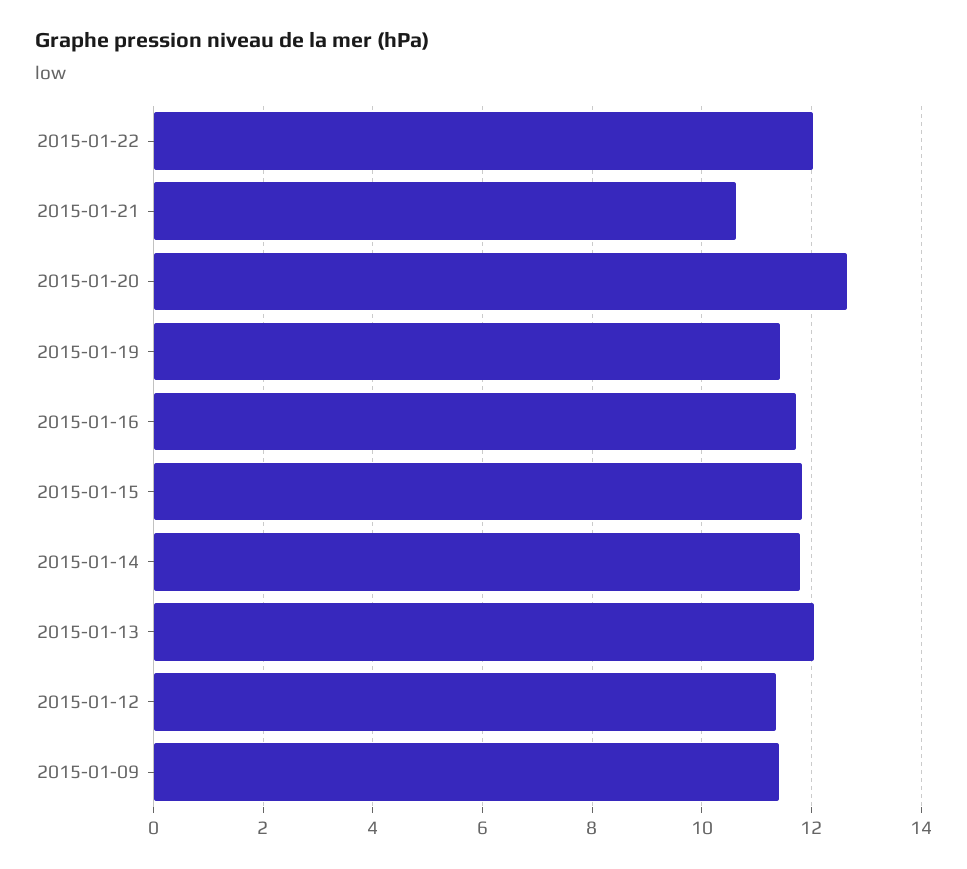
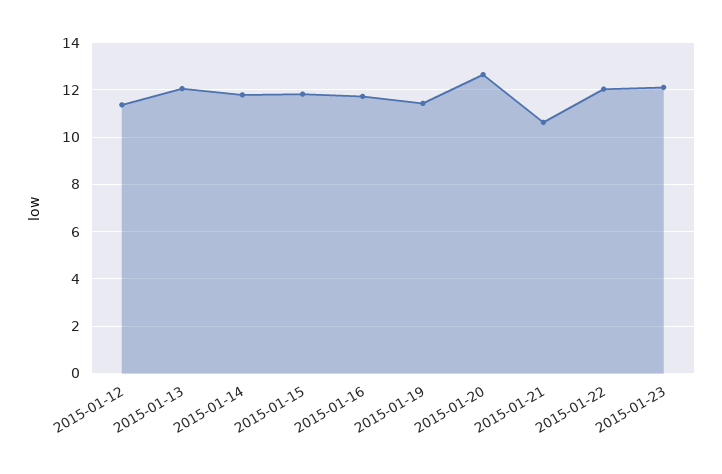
2015-01-09: 11.4 -> none
2015-01-23: none -> 12

